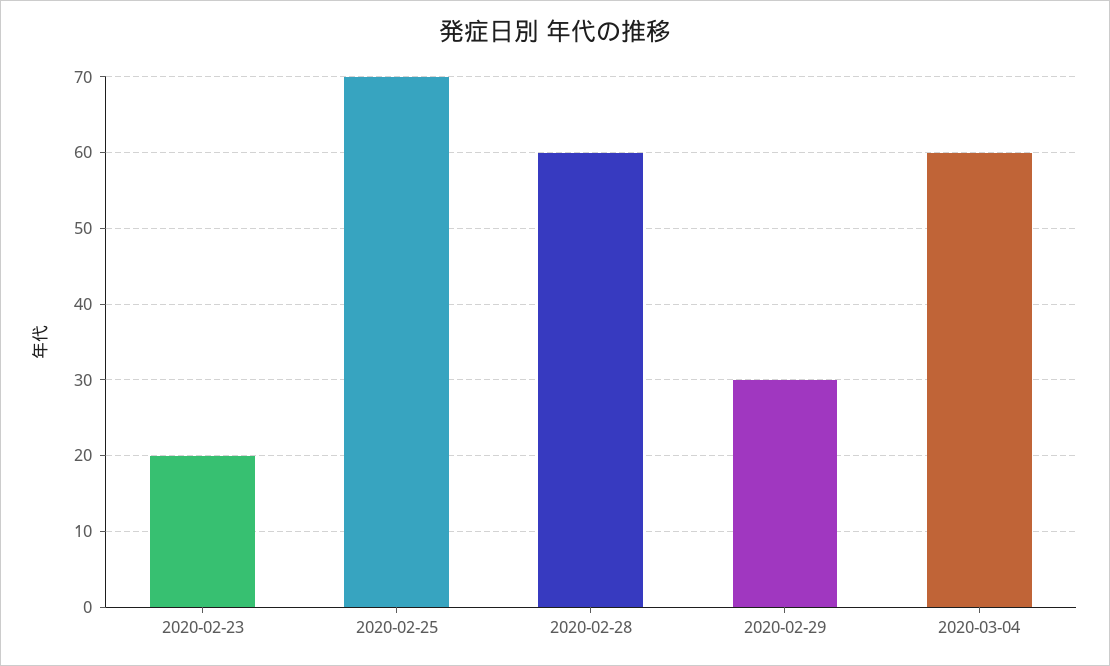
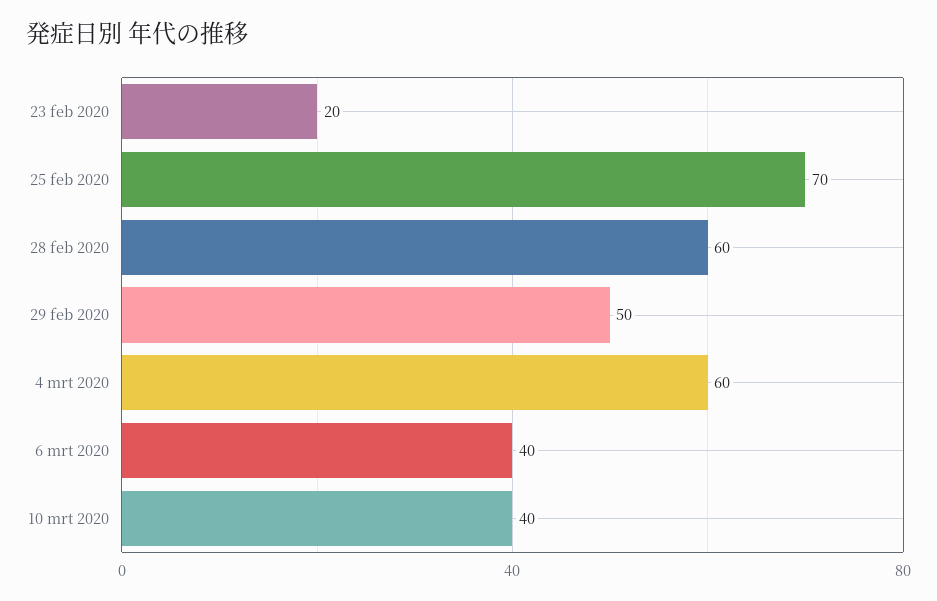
2020-02-29: 30 -> 50
6 mrt 2020: none -> 40
10 mrt 2020: none -> 40

